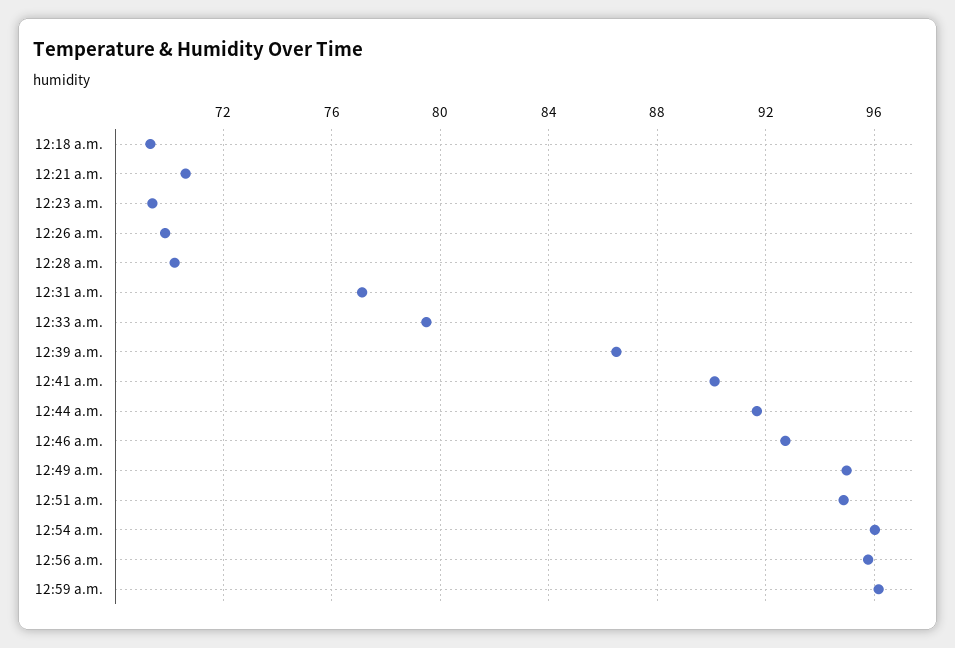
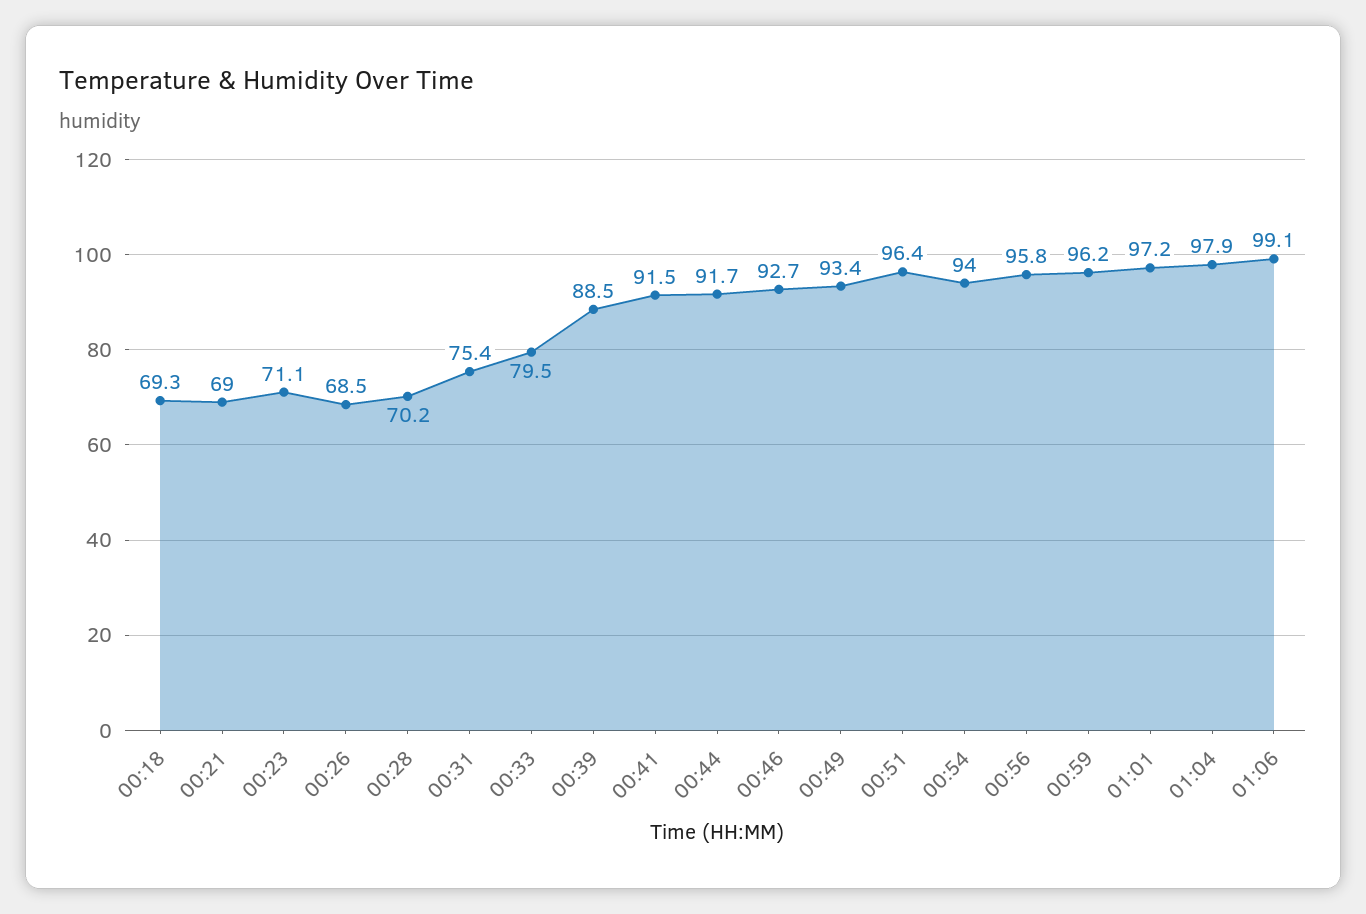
12:21 a.m.: 70.5 -> 69
12:23 a.m.: 69.5 -> 71.1
12:26 a.m.: 70 -> 68.5
12:31 a.m.: 77 -> 75.4
12:39 a.m.: 86.5 -> 88.5
12:41 a.m.: 90 -> 91.5
12:49 a.m.: 95 -> 93.4
12:51 a.m.: 95 -> 96.4
12:54 a.m.: 96 -> 94
01:01: none -> 97.2
01:04: none -> 97.9
01:06: none -> 99.1

